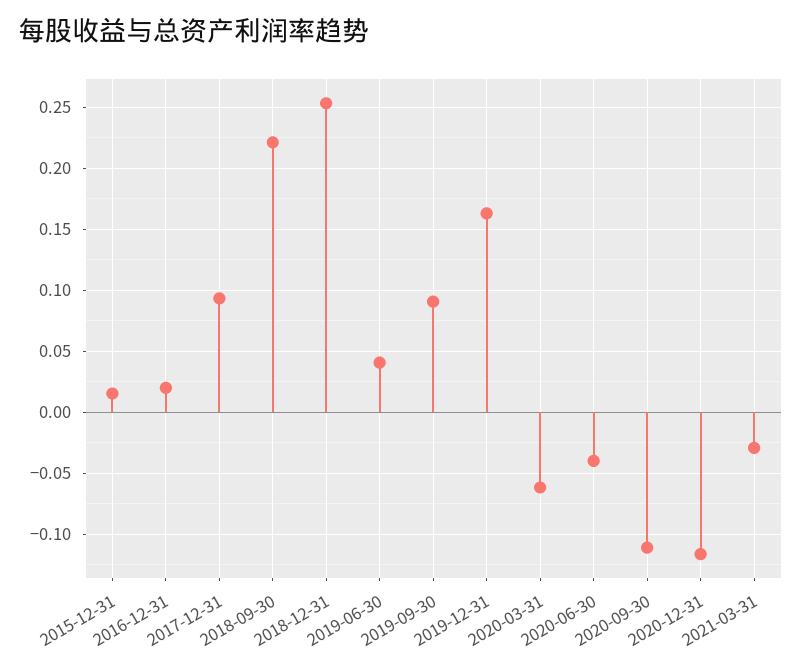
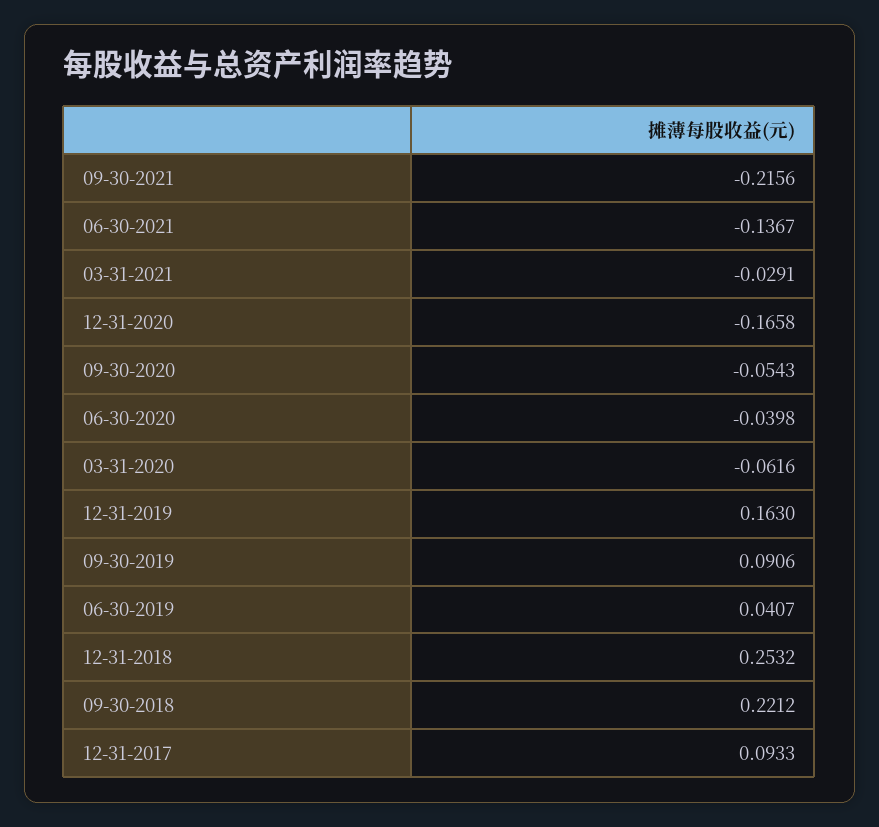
2015-12-31: 0.015 -> none
2016-12-31: 0.02 -> none
2020-09-30: -0.11 -> -0.0543
2020-12-31: -0.115 -> -0.1658
09-30-2021: none -> -0.2156
06-30-2021: none -> -0.1367

